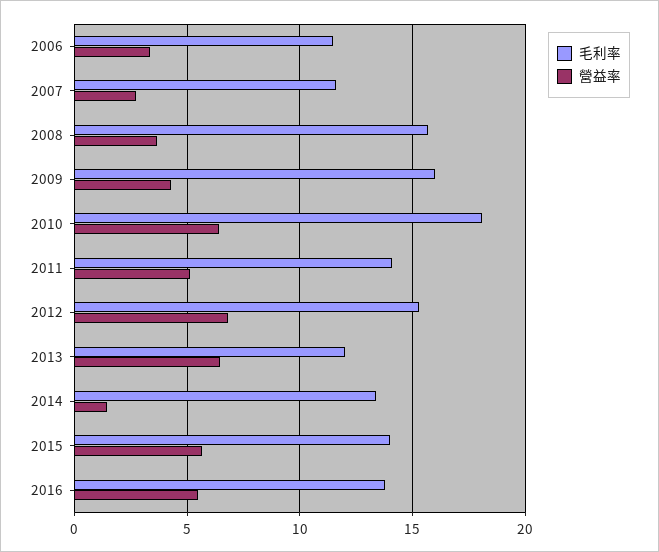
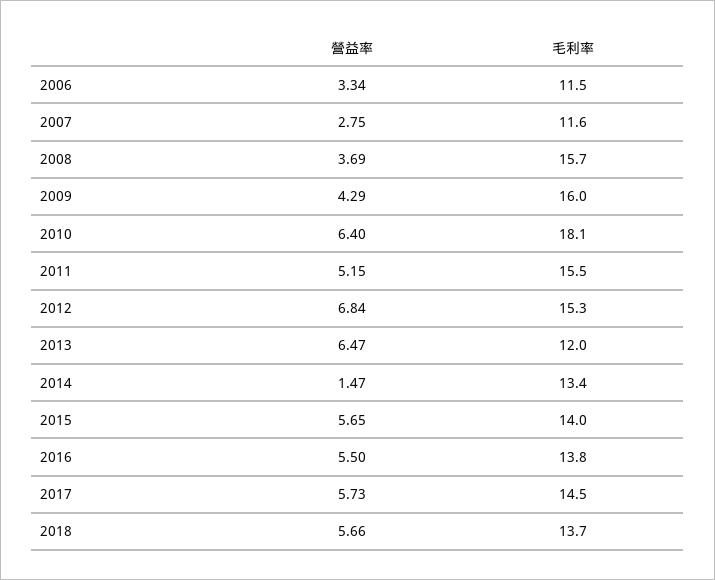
毛利率, 2011: 14 -> 15.5
營益率, 2017: none -> 5.73
毛利率, 2017: none -> 14.5
營益率, 2018: none -> 5.66
毛利率, 2018: none -> 13.7

